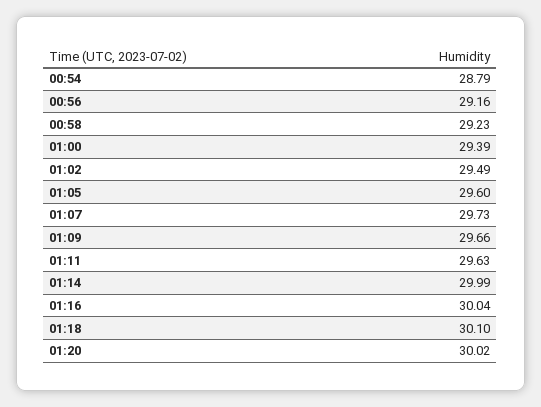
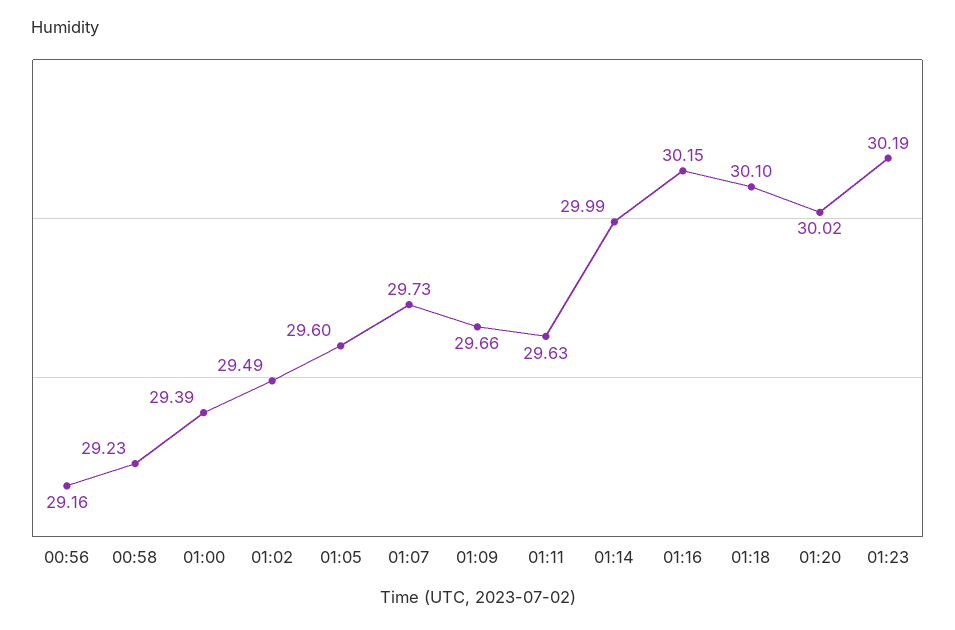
00:54: 28.79 -> none
01:16: 30.04 -> 30.15
01:23: none -> 30.19

